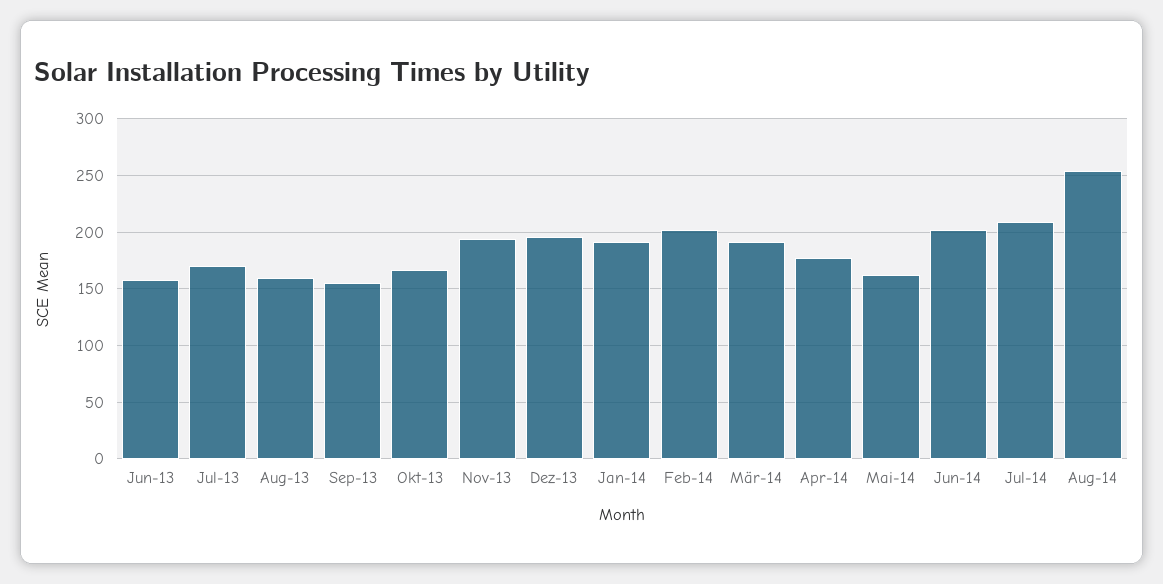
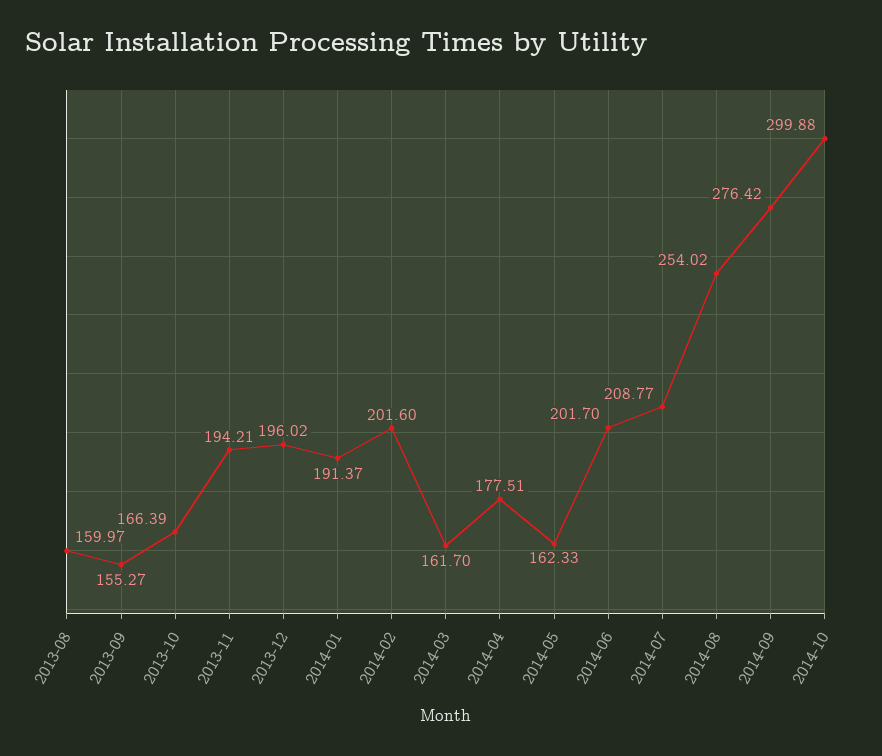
Jun-13: 160 -> none
Jul-13: 170 -> none
Mär-14: 190 -> 161.7
2014-09: none -> 276.42
2014-10: none -> 299.88

